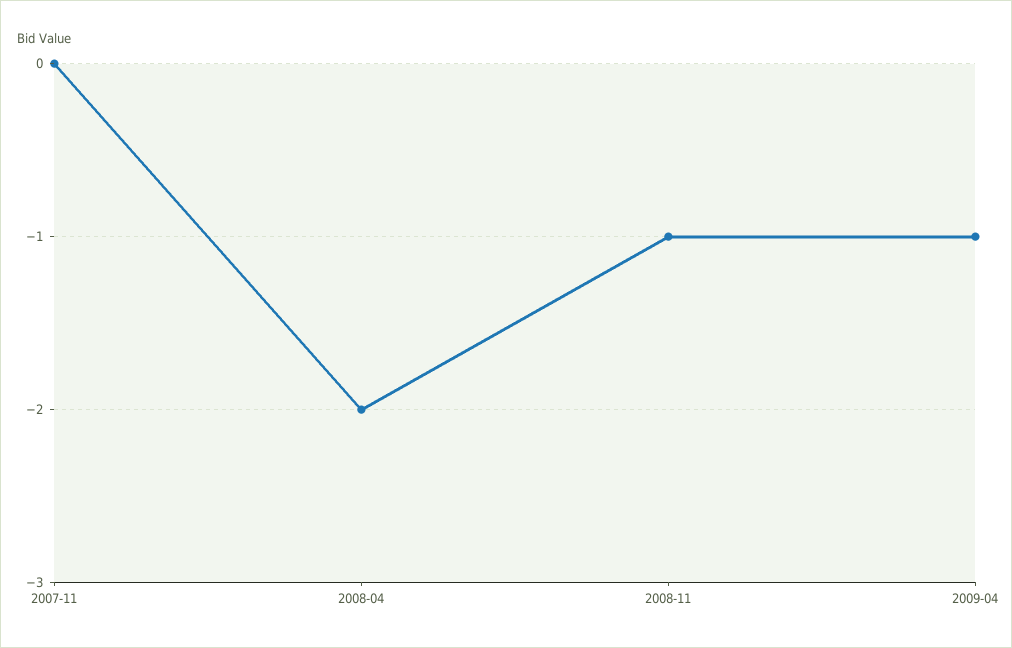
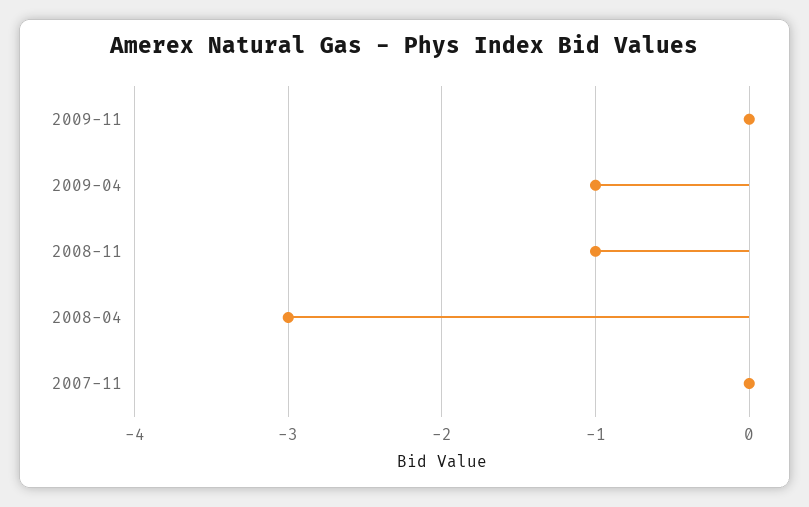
2008-04: -2 -> -3
2009-11: none -> 0

